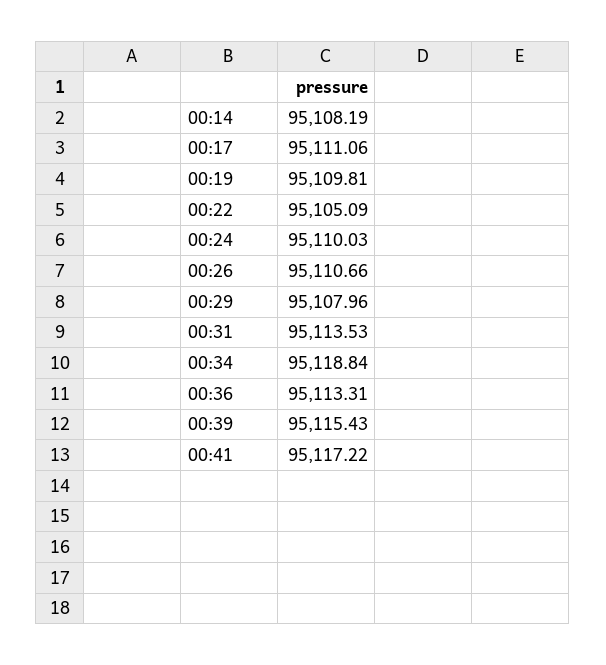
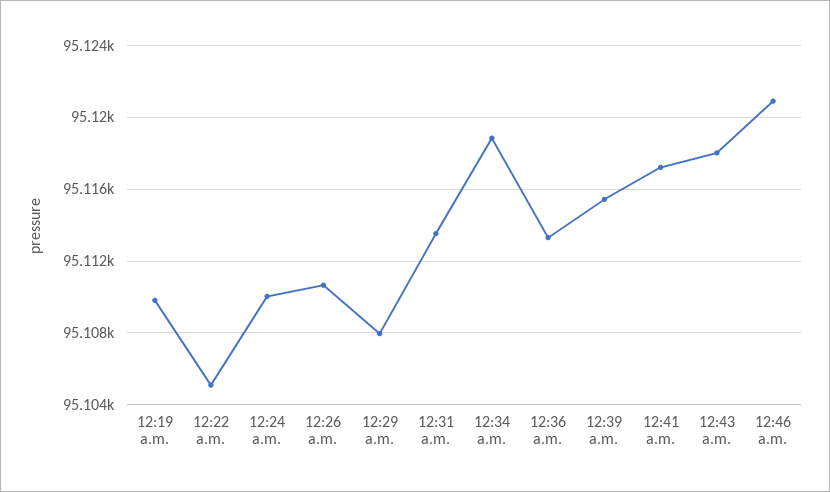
00:14: 95108.19 -> none
00:17: 95111.06 -> none
12:43 a.m.: none -> 95118
12:46 a.m.: none -> 95121

